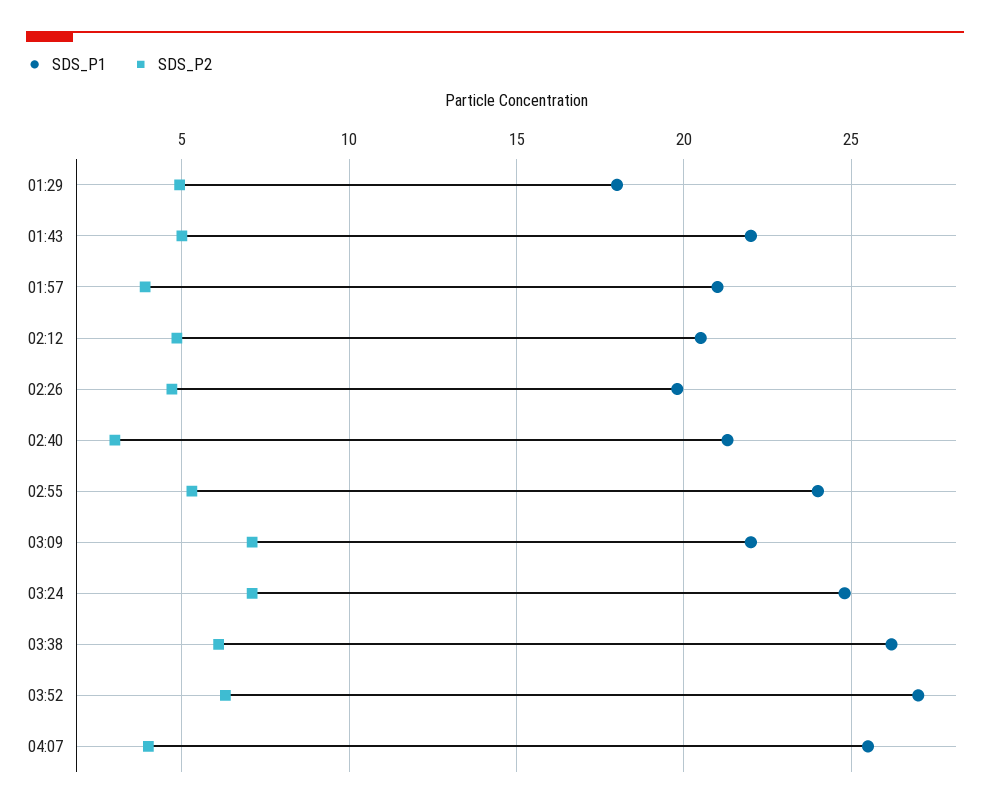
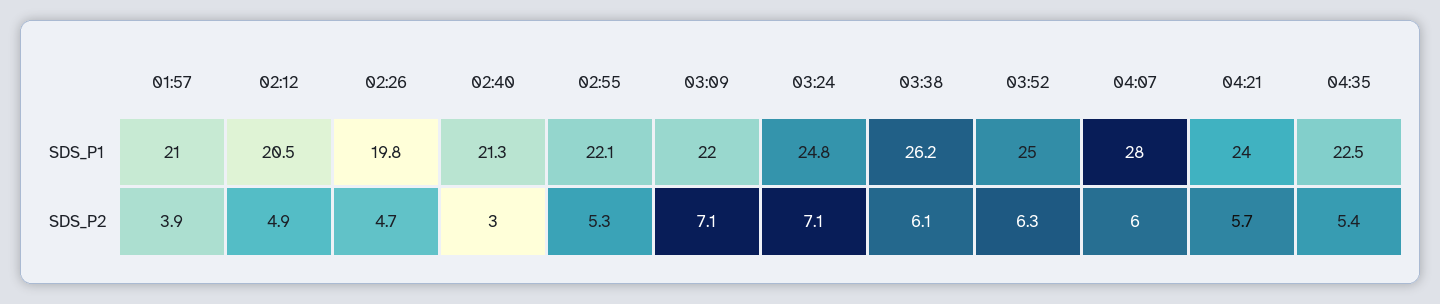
SDS_P1, 01:29: 18 -> none
SDS_P2, 01:29: 5 -> none
SDS_P1, 01:43: 22 -> none
SDS_P2, 01:43: 5 -> none
SDS_P1, 02:55: 24 -> 22.1
SDS_P1, 03:52: 27 -> 25
SDS_P1, 04:07: 25.5 -> 28
SDS_P2, 04:07: 4 -> 6
SDS_P1, 04:21: none -> 24
SDS_P1, 04:35: none -> 22.5
SDS_P2, 04:21: none -> 5.7
SDS_P2, 04:35: none -> 5.4

